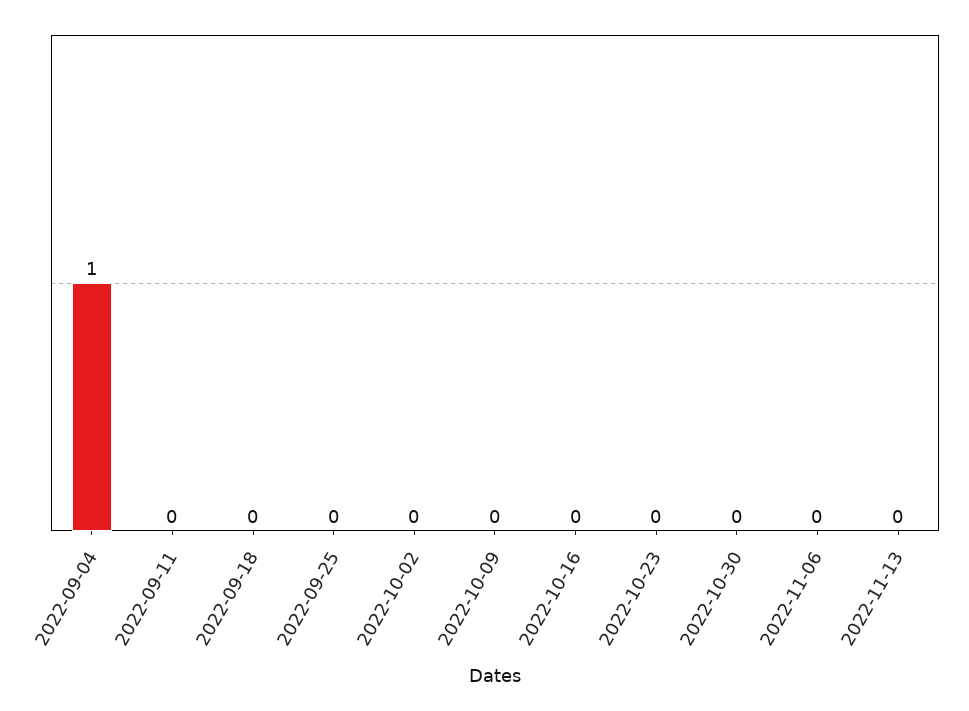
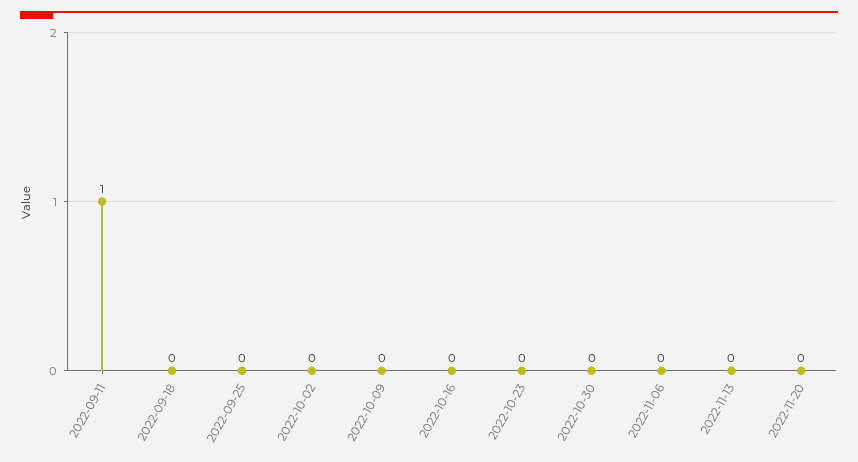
2022-09-04: 1 -> none
2022-09-11: 0 -> 1
2022-11-20: none -> 0

